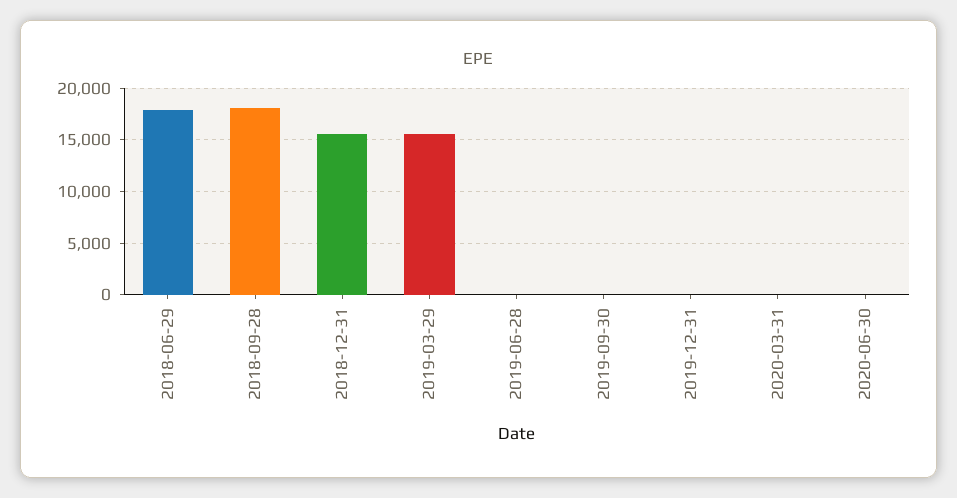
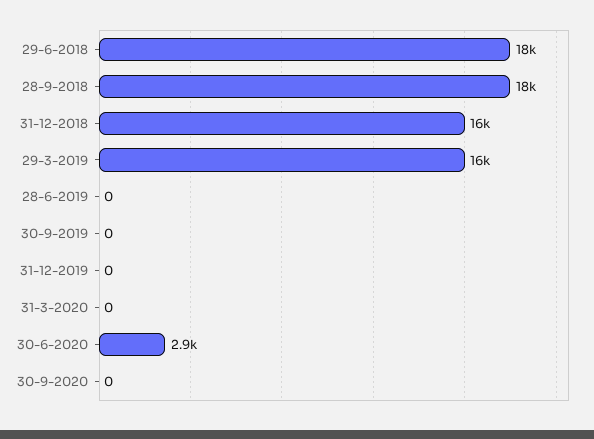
2020-06-30: 0 -> 2900
30-9-2020: none -> 0

